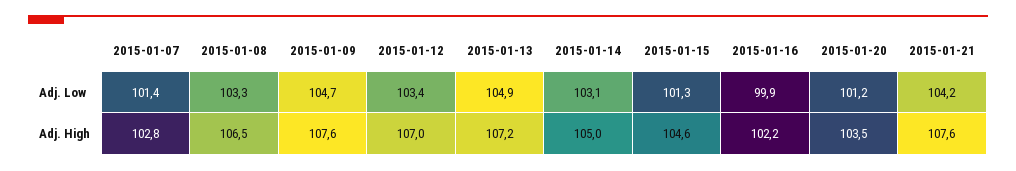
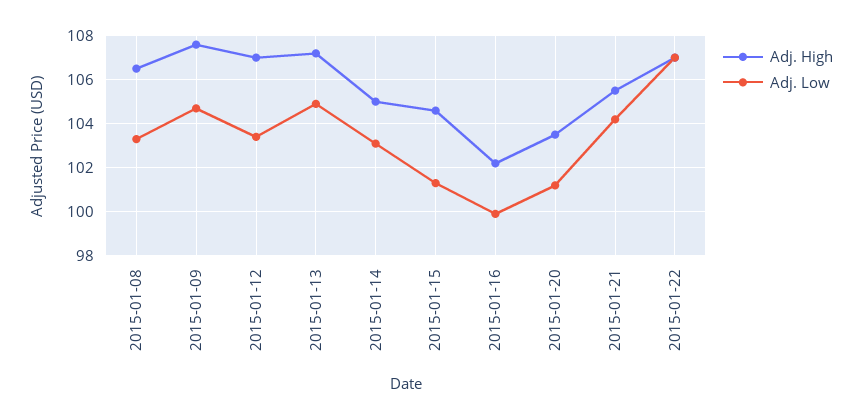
Adj. Low, 2015-01-07: 101.4 -> none
Adj. High, 2015-01-07: 102.8 -> none
Adj. High, 2015-01-21: 107.6 -> 105.5
Adj. High, 2015-01-22: none -> 107
Adj. Low, 2015-01-22: none -> 107

